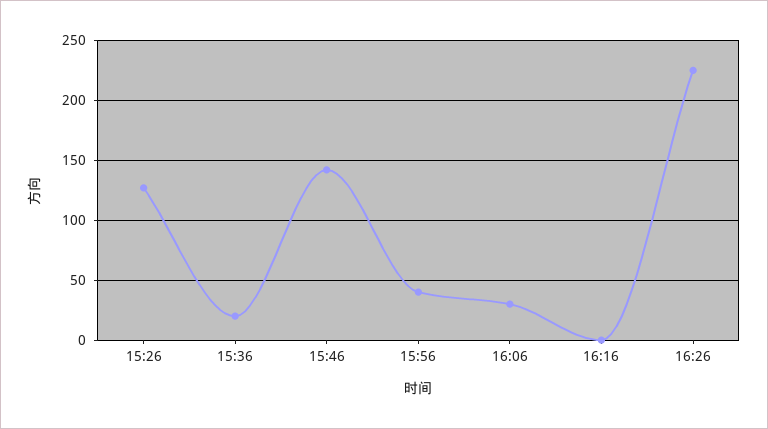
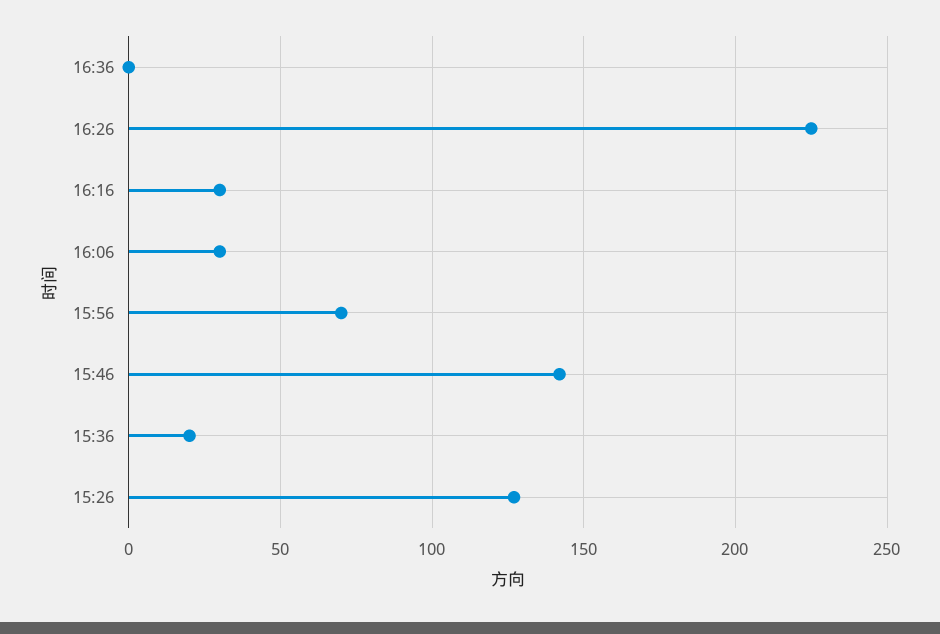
15:56: 40 -> 70
16:16: 0 -> 30
16:36: none -> 0

